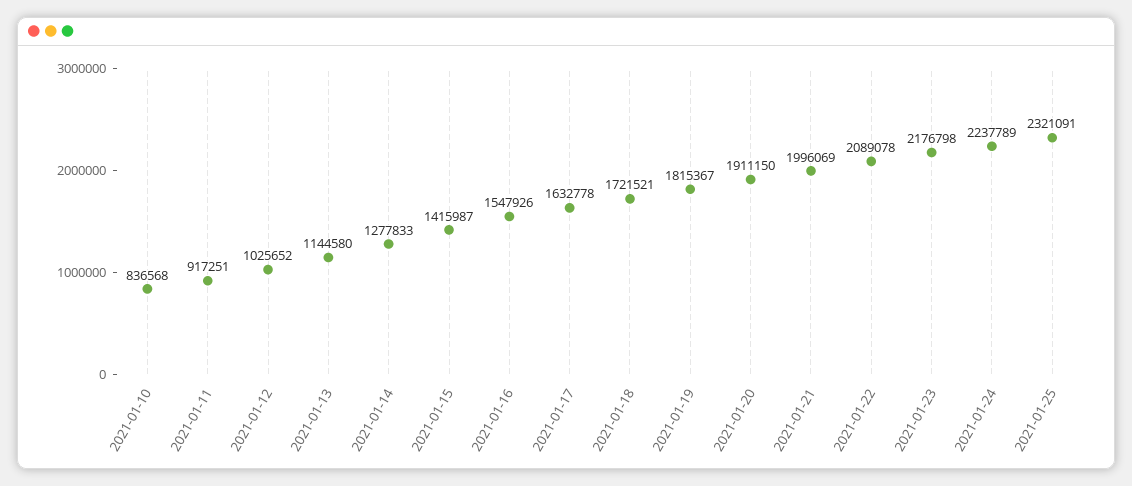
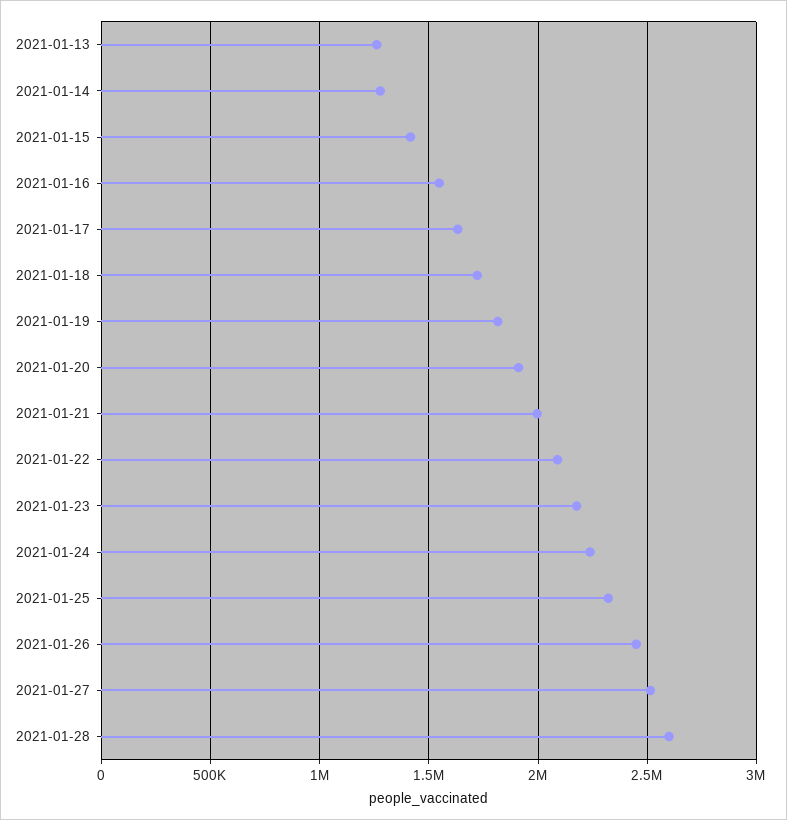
2021-01-10: 836568 -> none
2021-01-11: 917251 -> none
2021-01-12: 1025652 -> none
2021-01-13: 1144580 -> 1250000
2021-01-26: none -> 2450000
2021-01-27: none -> 2500000
2021-01-28: none -> 2600000

